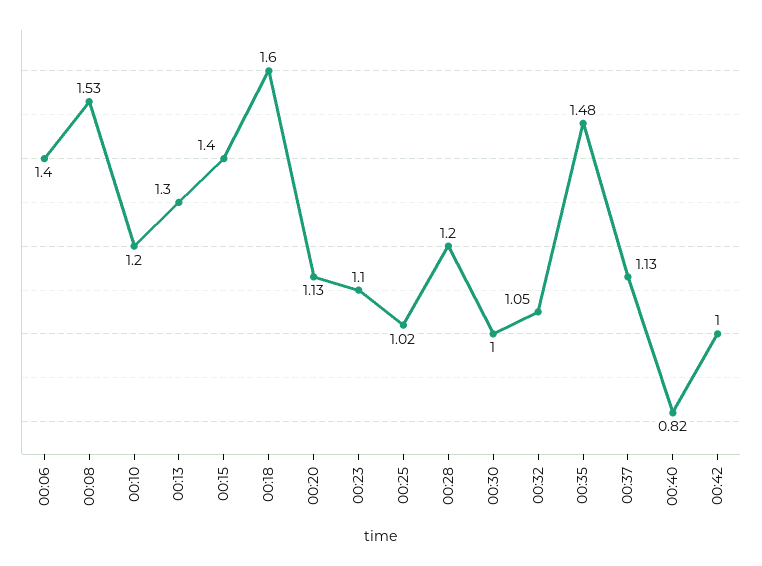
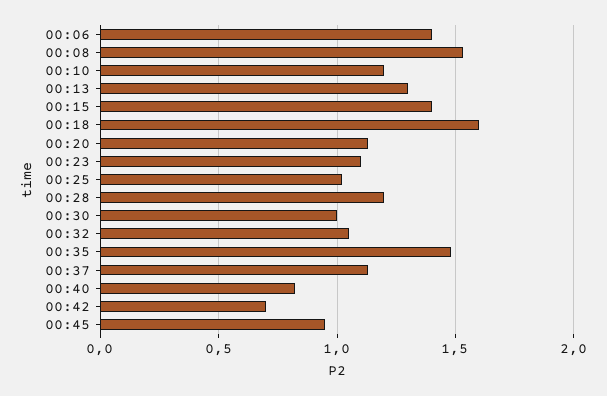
00:42: 1 -> 0.7
00:45: none -> 0.95

